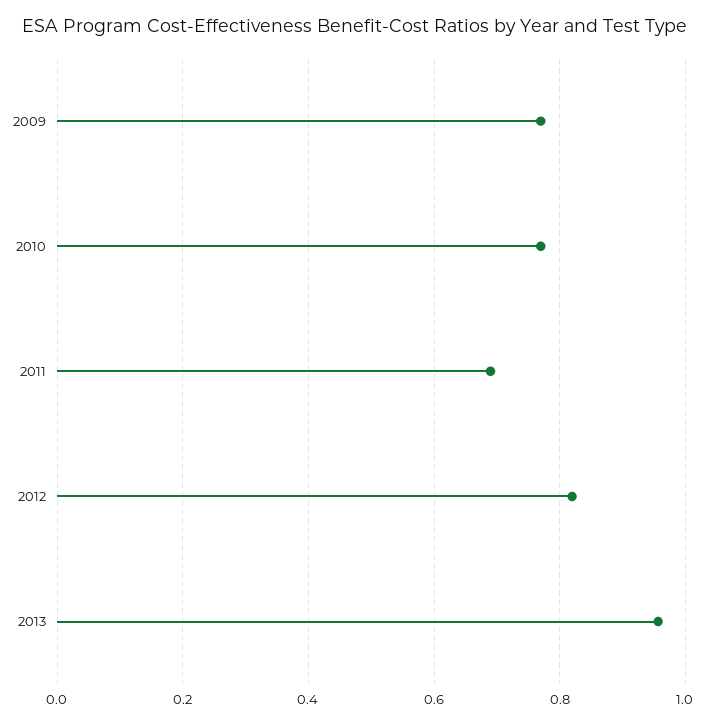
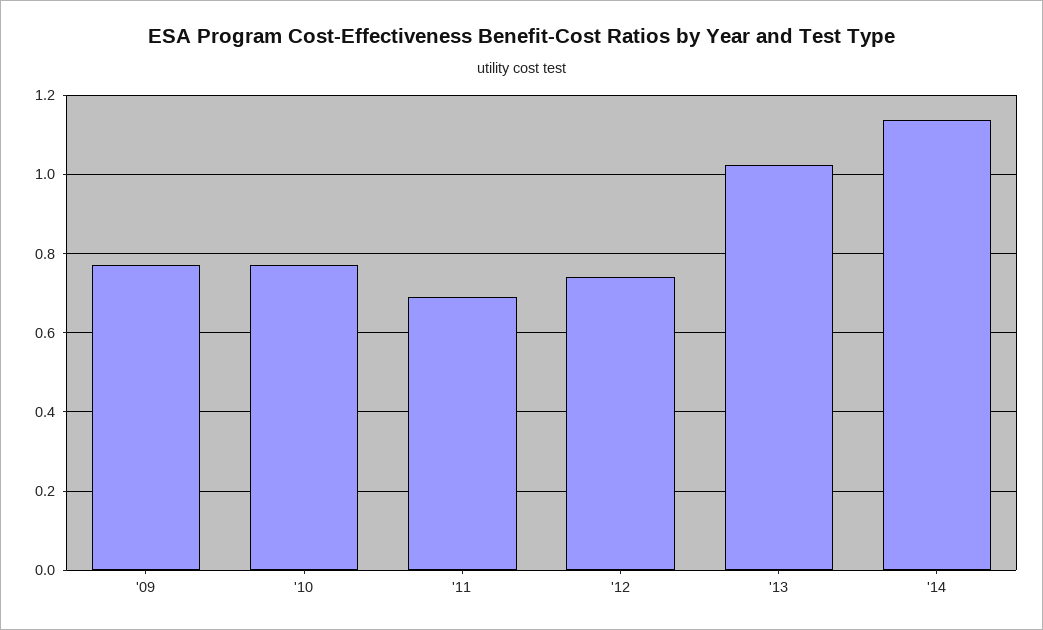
2012: 0.82 -> 0.74
2013: 0.96 -> 1.02
'14: none -> 1.14

